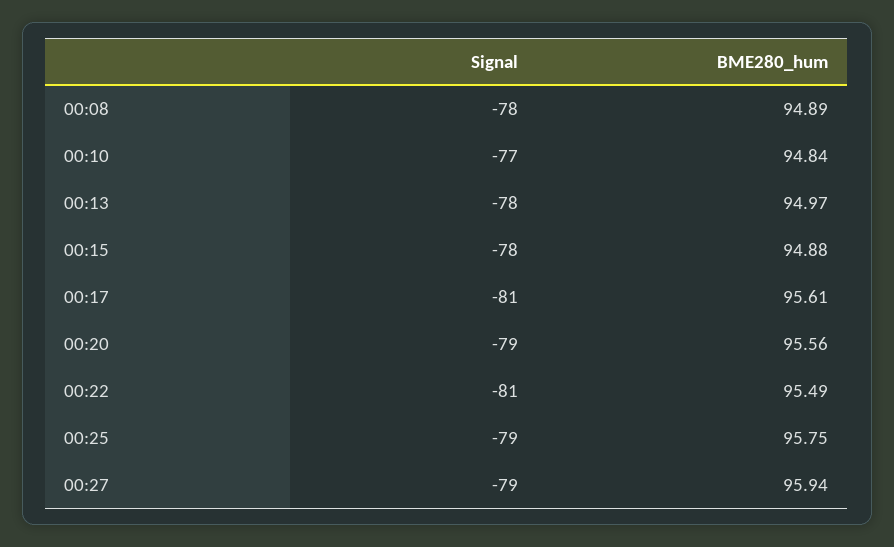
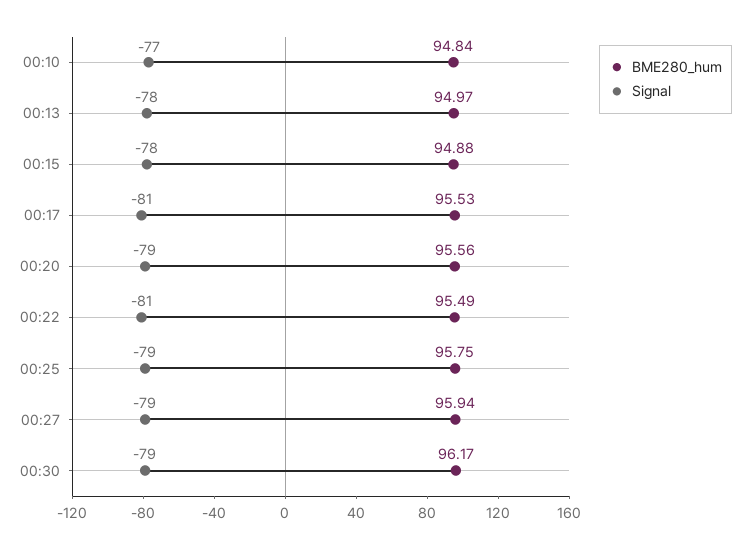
Signal, 00:08: -78 -> none
BME280_hum, 00:08: 94.89 -> none
BME280_hum, 00:17: 95.61 -> 95.53
BME280_hum, 00:30: none -> 96.17
Signal, 00:30: none -> -79

